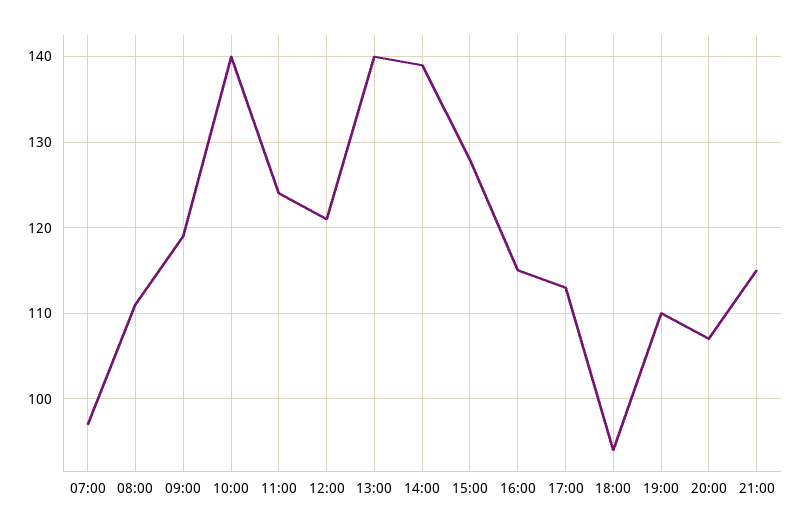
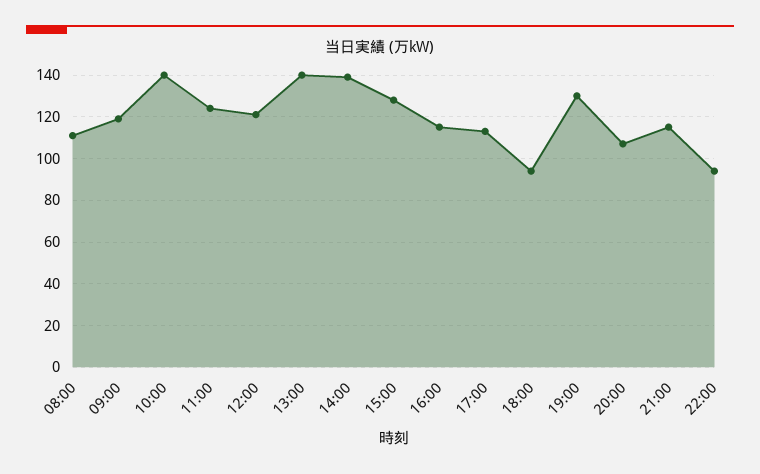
07:00: 97 -> none
19:00: 110 -> 130
22:00: none -> 95

